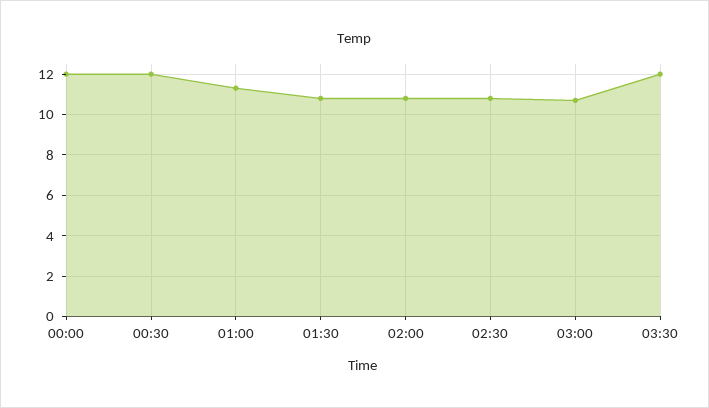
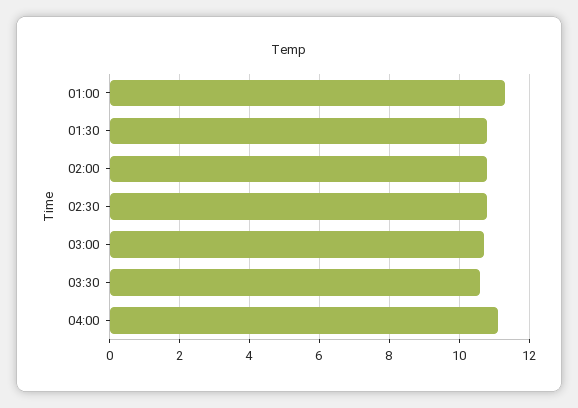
00:00: 12 -> none
00:30: 12 -> none
03:30: 12 -> 10.5
04:00: none -> 11

